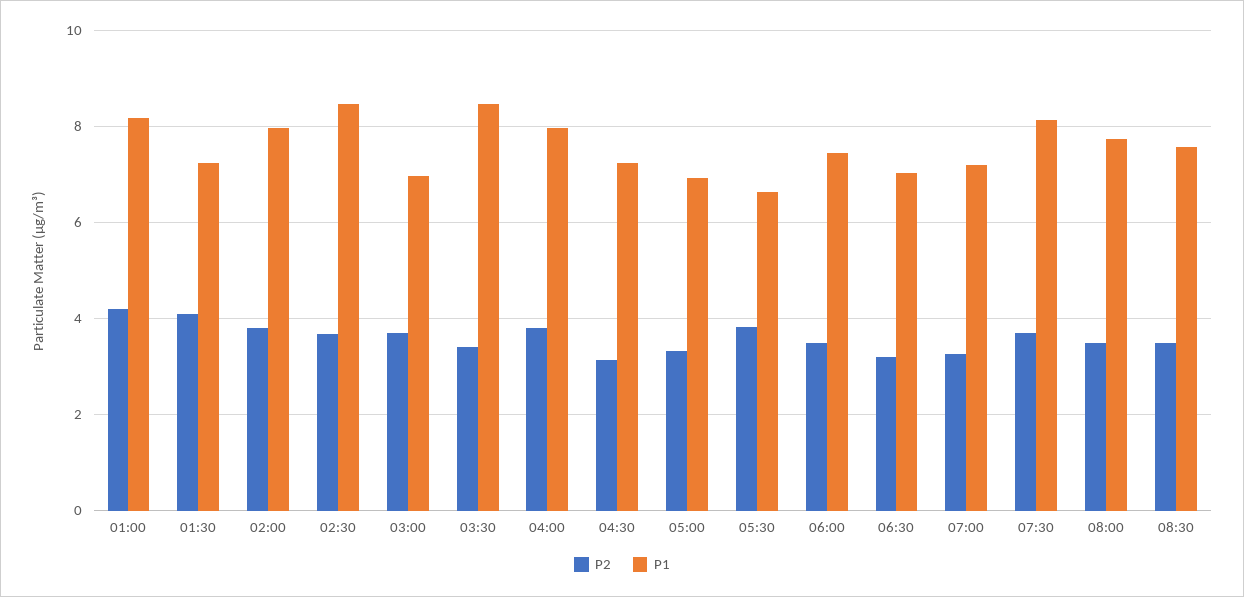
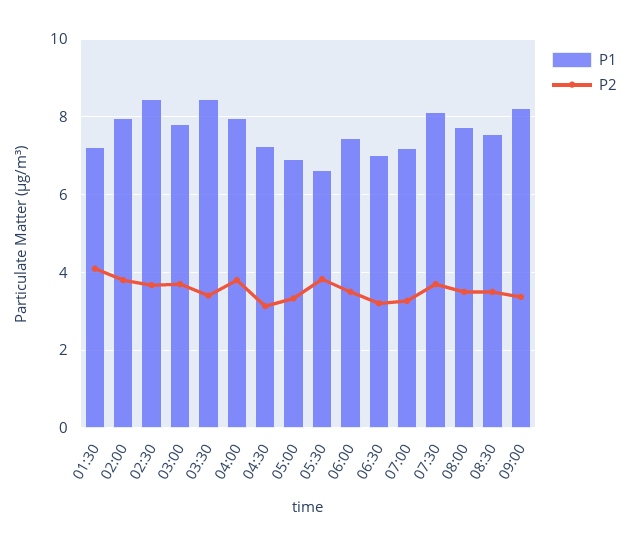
P2, 01:00: 4.2 -> none
P1, 01:00: 8.2 -> none
P1, 03:00: 7 -> 7.8
P1, 09:00: none -> 8.2
P2, 09:00: none -> 3.4

